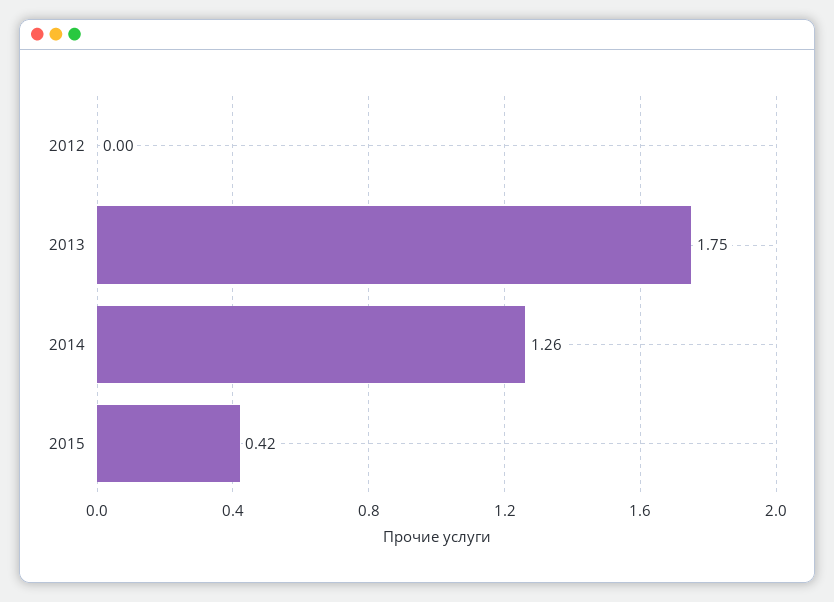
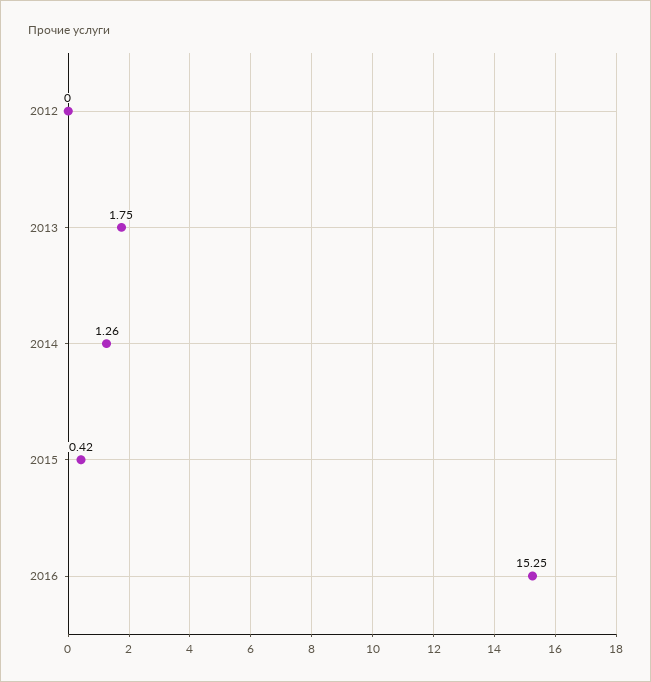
2016: none -> 15.25

